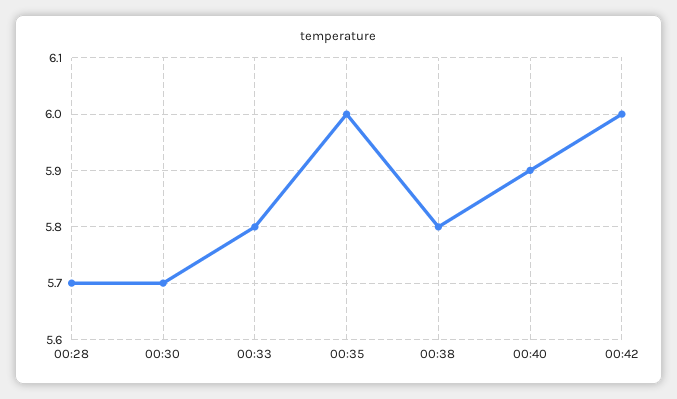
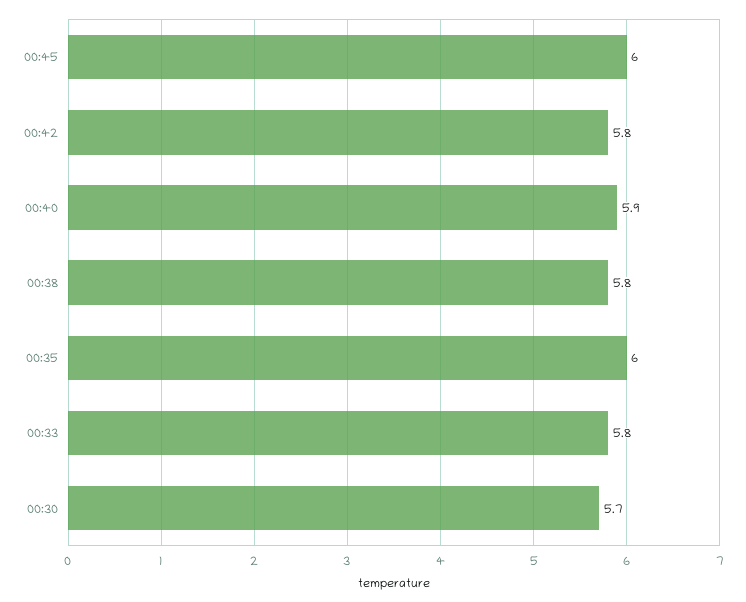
00:28: 5.7 -> none
00:42: 6 -> 5.8
00:45: none -> 6

